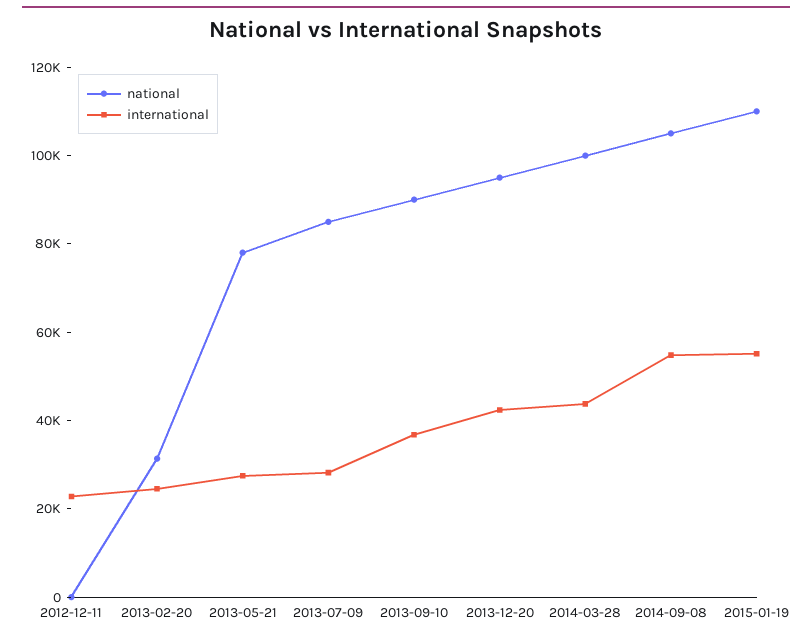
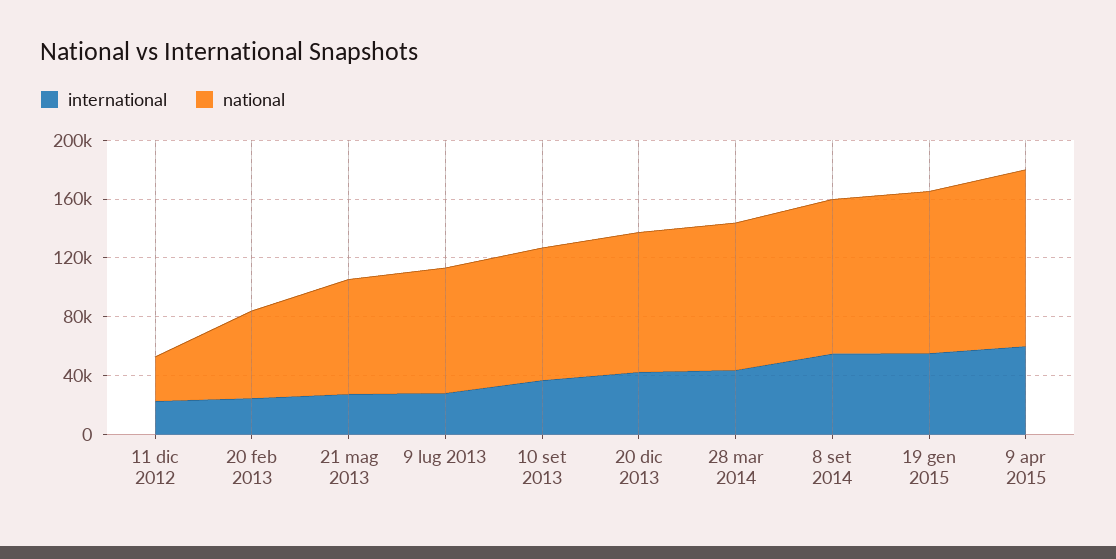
national, 2012-12-11: 0 -> 30000
national, 2013-02-20: 30000 -> 60000
international, 9 apr 2015: none -> 60000
national, 9 apr 2015: none -> 120000

